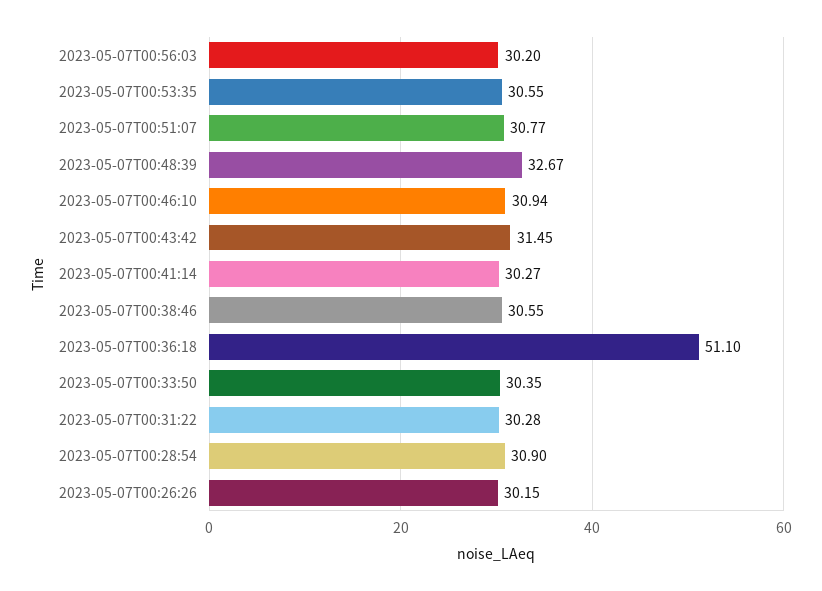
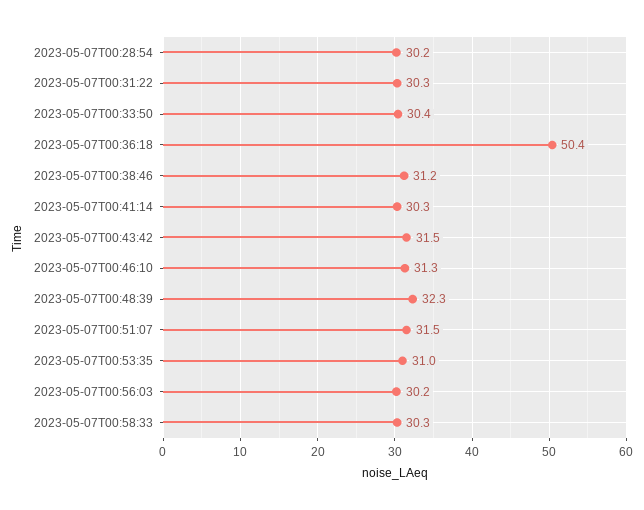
2023-05-07T00:53:35: 30.55 -> 31
2023-05-07T00:51:07: 30.77 -> 31.5
2023-05-07T00:48:39: 32.67 -> 32.3
2023-05-07T00:46:10: 30.94 -> 31.3
2023-05-07T00:38:46: 30.55 -> 31.2
2023-05-07T00:36:18: 51.1 -> 50.4
2023-05-07T00:28:54: 30.9 -> 30.2
2023-05-07T00:26:26: 30.15 -> none
2023-05-07T00:58:33: none -> 30.3

